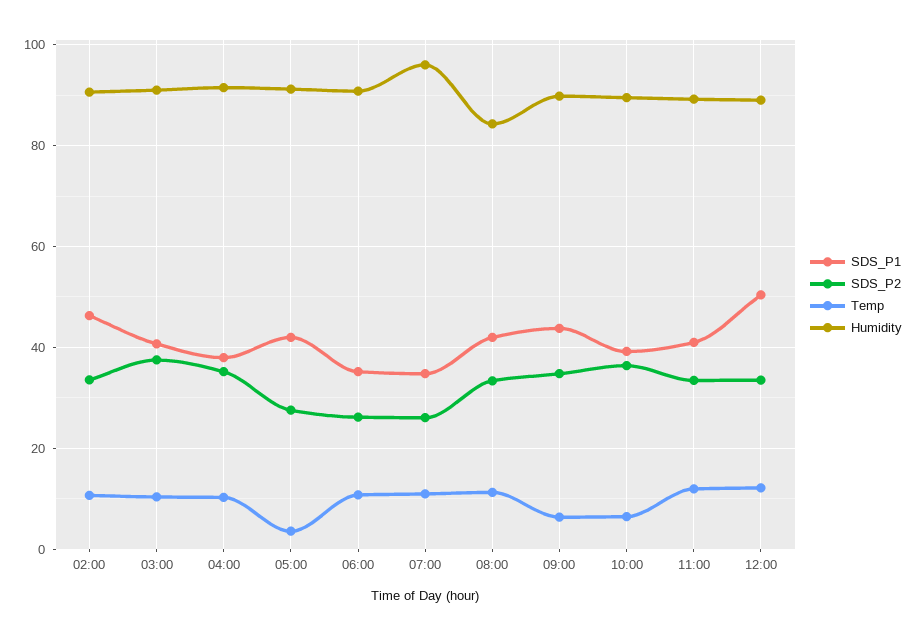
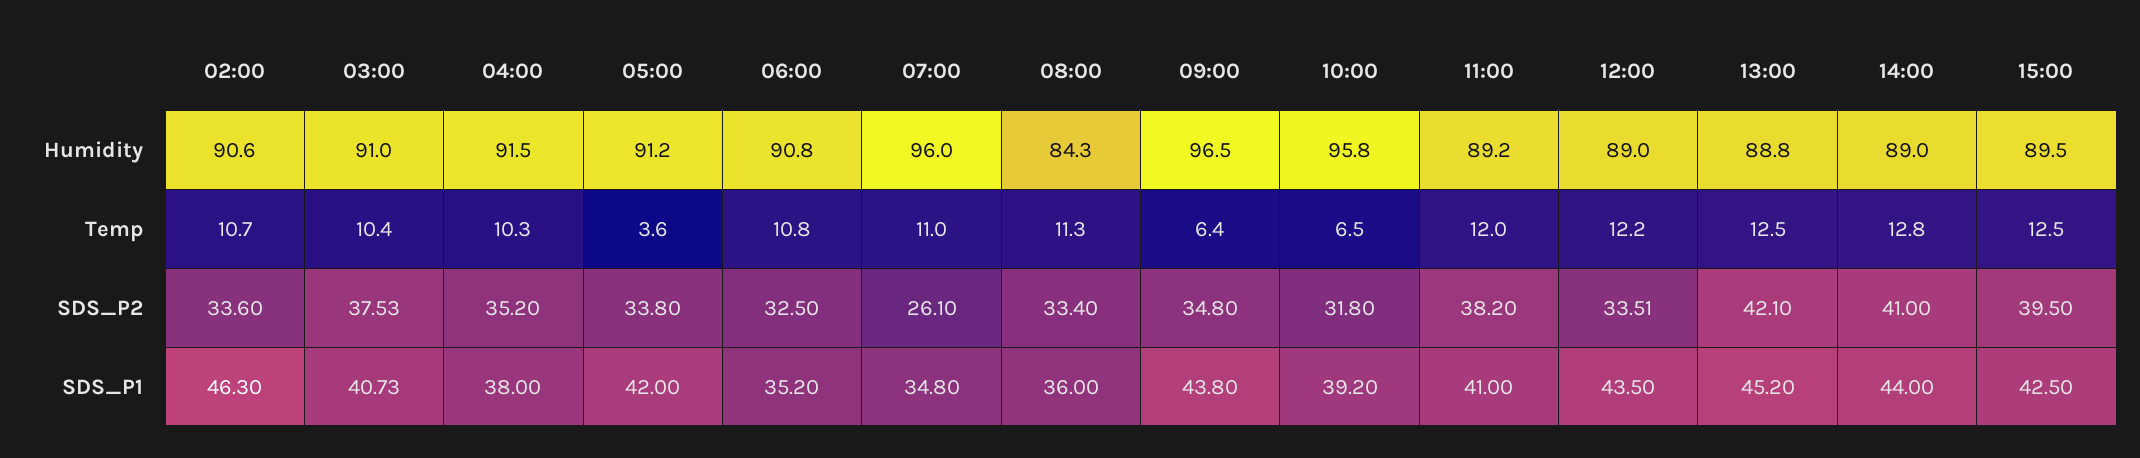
SDS_P2, 05:00: 28 -> 33.8
SDS_P2, 06:00: 26 -> 32.5
SDS_P1, 08:00: 42 -> 36
Humidity, 09:00: 90 -> 96.5
SDS_P2, 10:00: 36 -> 31.8
Humidity, 10:00: 90 -> 95.8
SDS_P2, 11:00: 34 -> 38.2
SDS_P1, 12:00: 50 -> 43.5
Humidity, 13:00: none -> 88.8
Humidity, 14:00: none -> 89
Humidity, 15:00: none -> 89.5
Temp, 13:00: none -> 12.5
Temp, 14:00: none -> 12.8
Temp, 15:00: none -> 12.5
SDS_P2, 13:00: none -> 42.1
SDS_P2, 14:00: none -> 41
SDS_P2, 15:00: none -> 39.5
SDS_P1, 13:00: none -> 45.2
SDS_P1, 14:00: none -> 44
SDS_P1, 15:00: none -> 42.5

